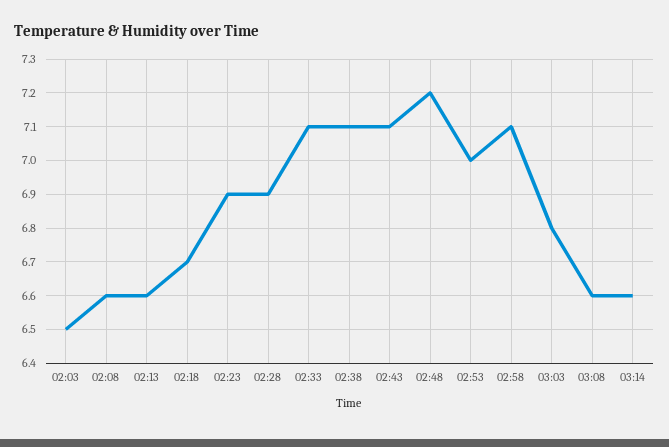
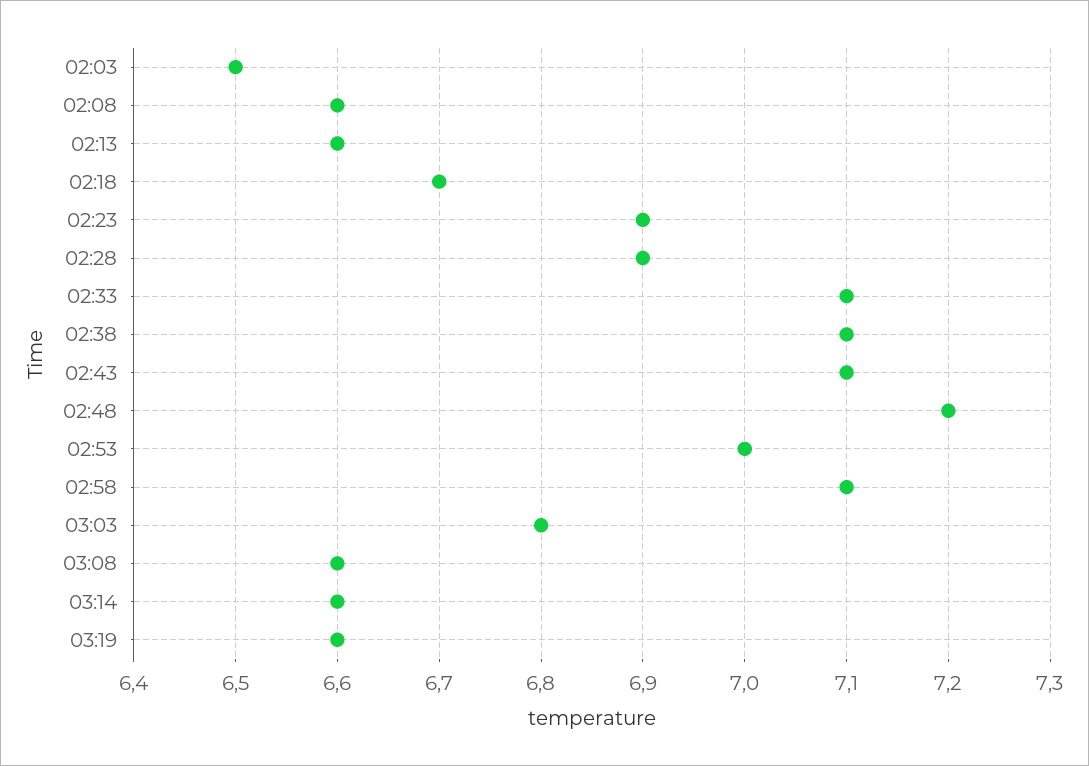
03:19: none -> 6.6

